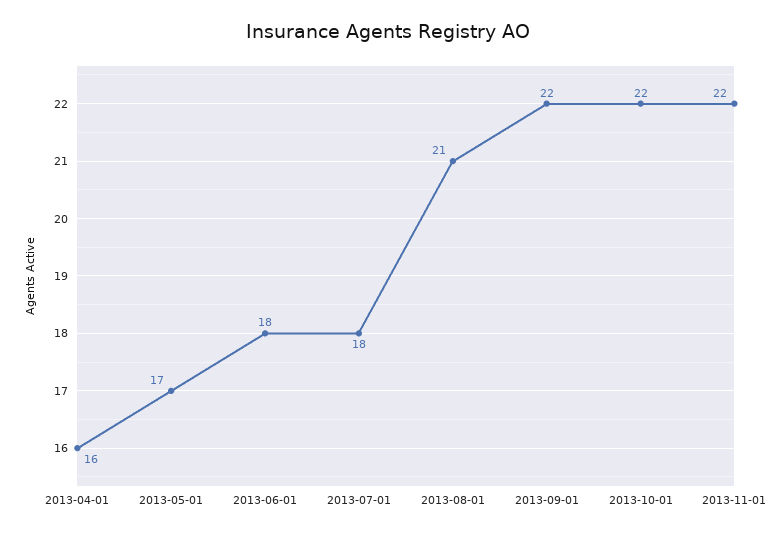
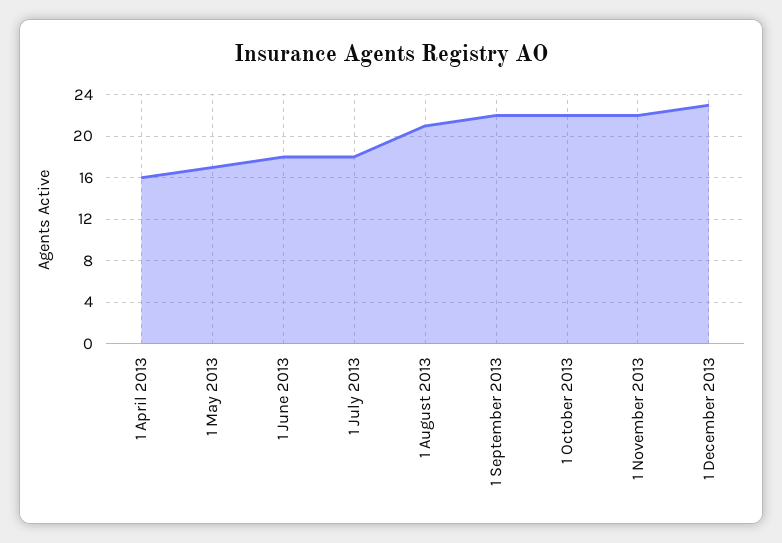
1 December 2013: none -> 23

